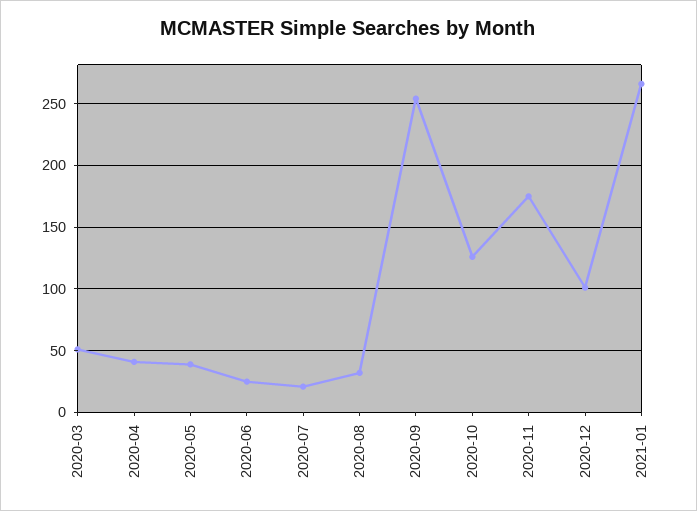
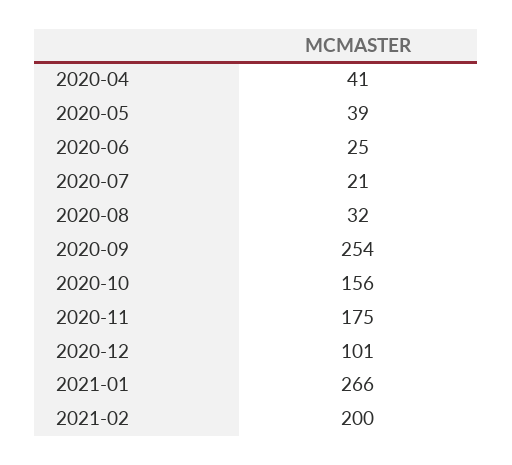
2020-03: 50 -> none
2020-10: 125 -> 156
2021-02: none -> 200

